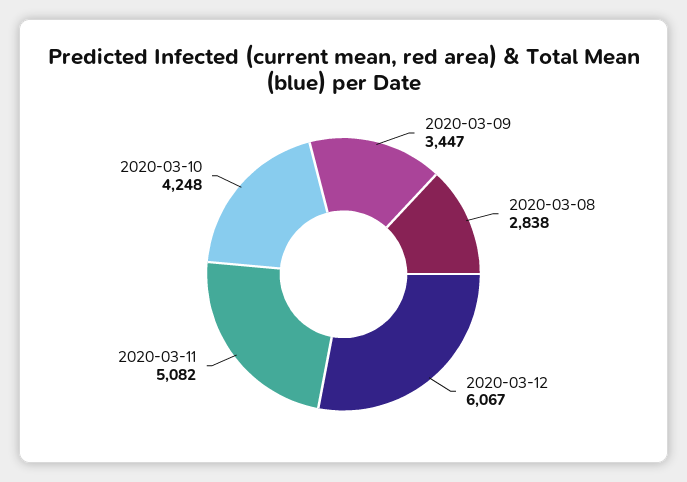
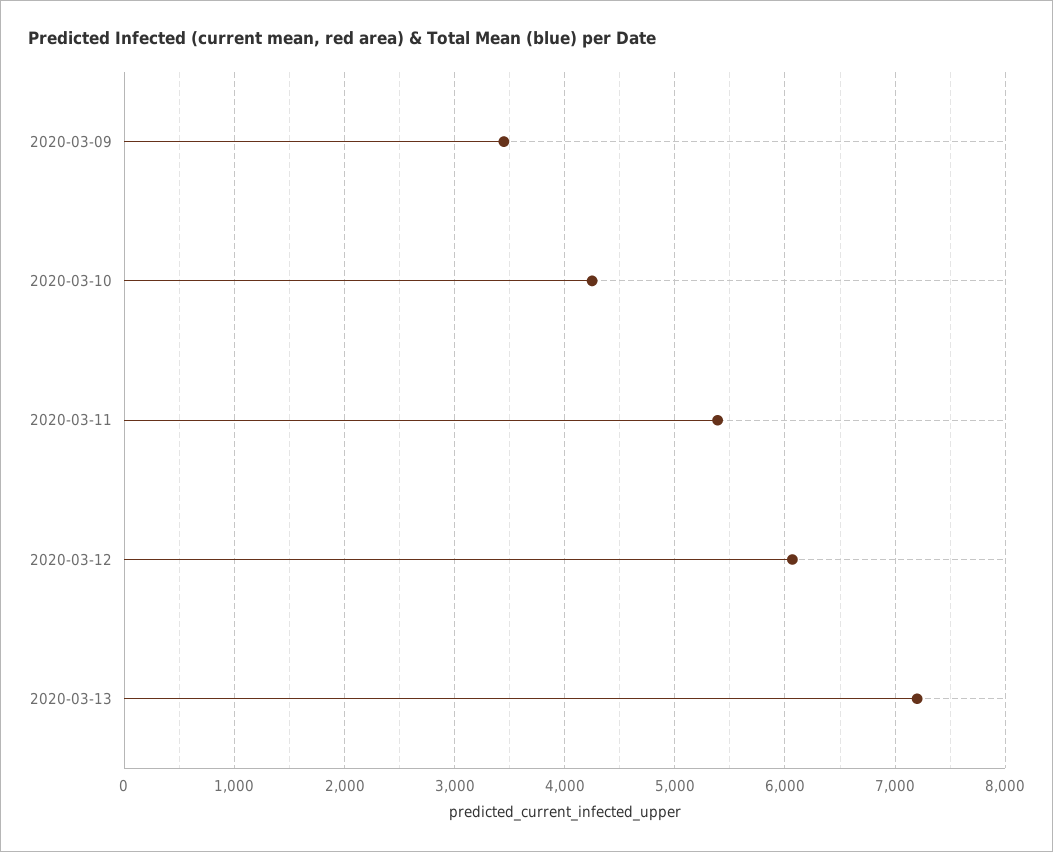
2020-03-08: 2838 -> none
2020-03-11: 5082 -> 5400
2020-03-13: none -> 7200

